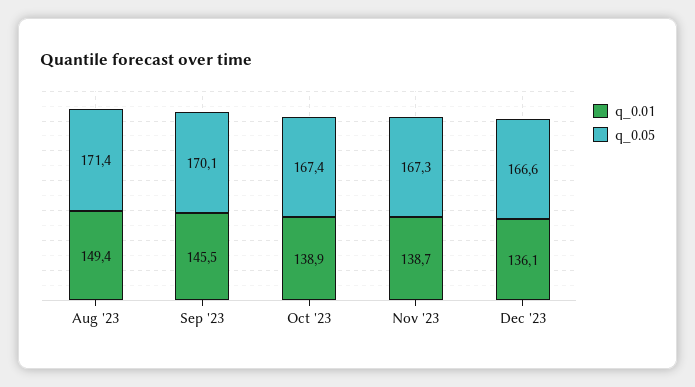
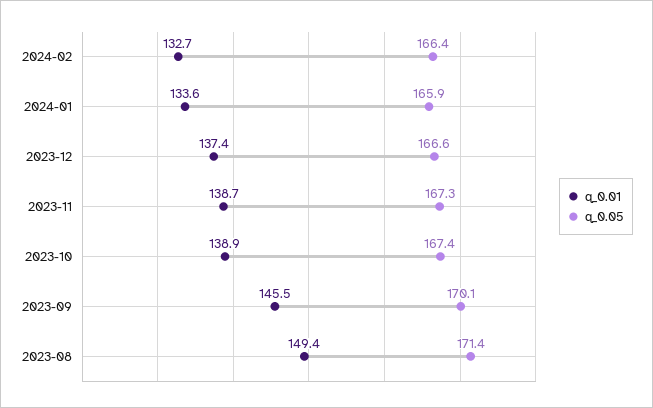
q_0.01, Dec '23: 136.1 -> 137.4
q_0.01, 2024-02: none -> 132.7
q_0.05, 2024-02: none -> 166.4
q_0.01, 2024-01: none -> 133.6
q_0.05, 2024-01: none -> 165.9

